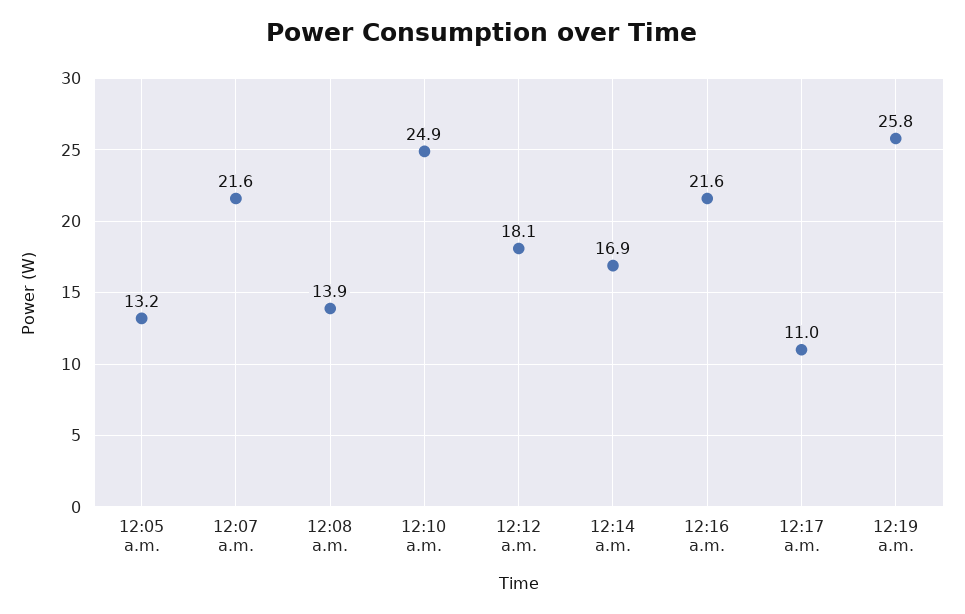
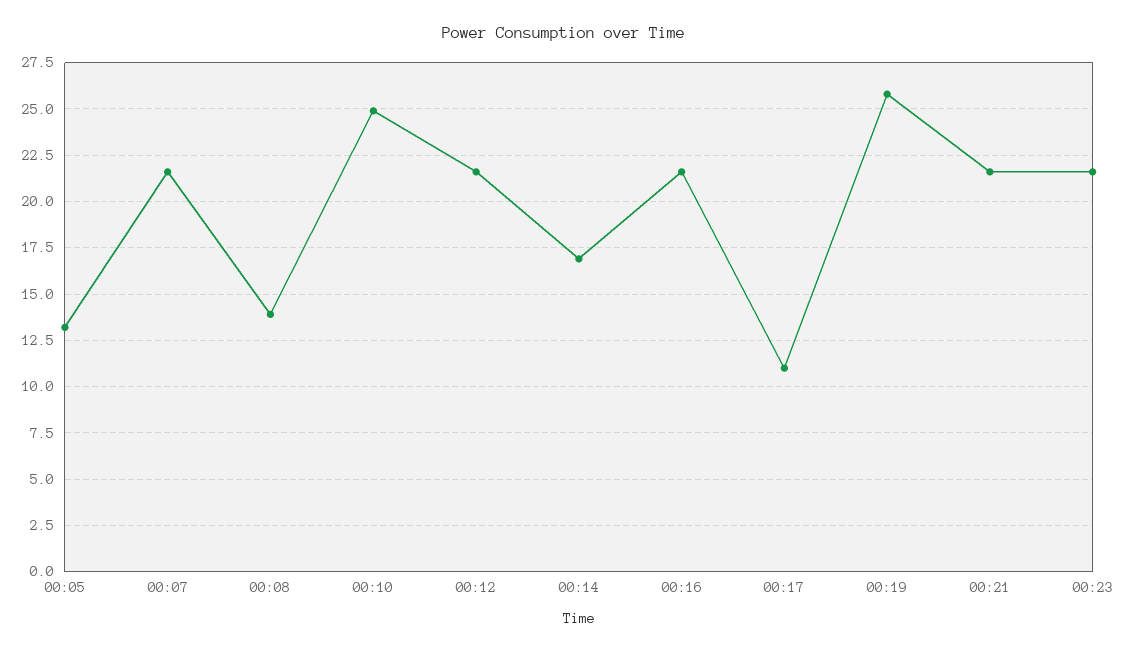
12:12 a.m.: 18.1 -> 21.5
00:21: none -> 21.5
00:23: none -> 21.5

